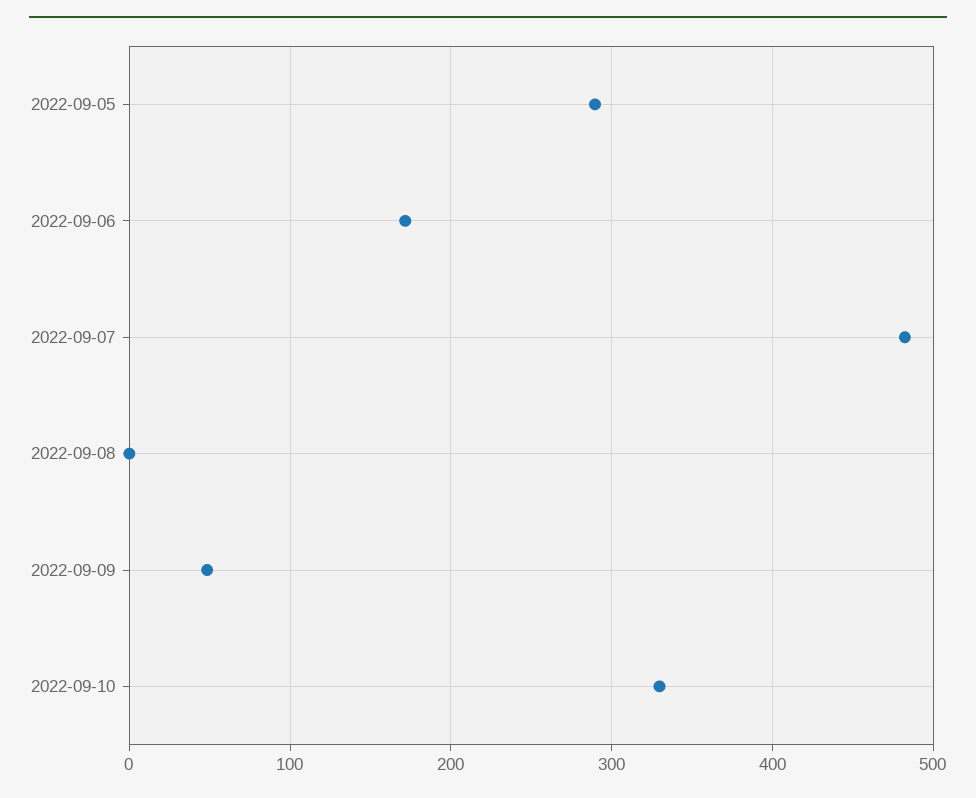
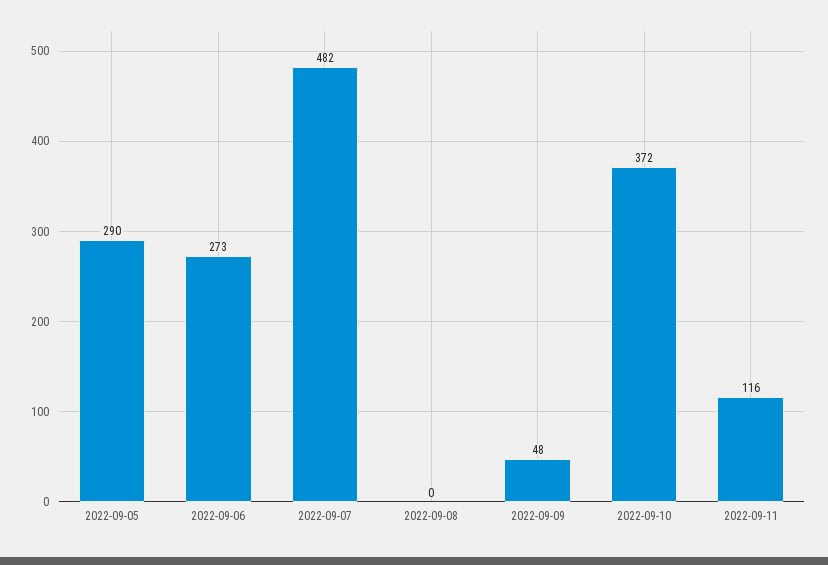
2022-09-06: 170 -> 273
2022-09-10: 330 -> 372
2022-09-11: none -> 116

